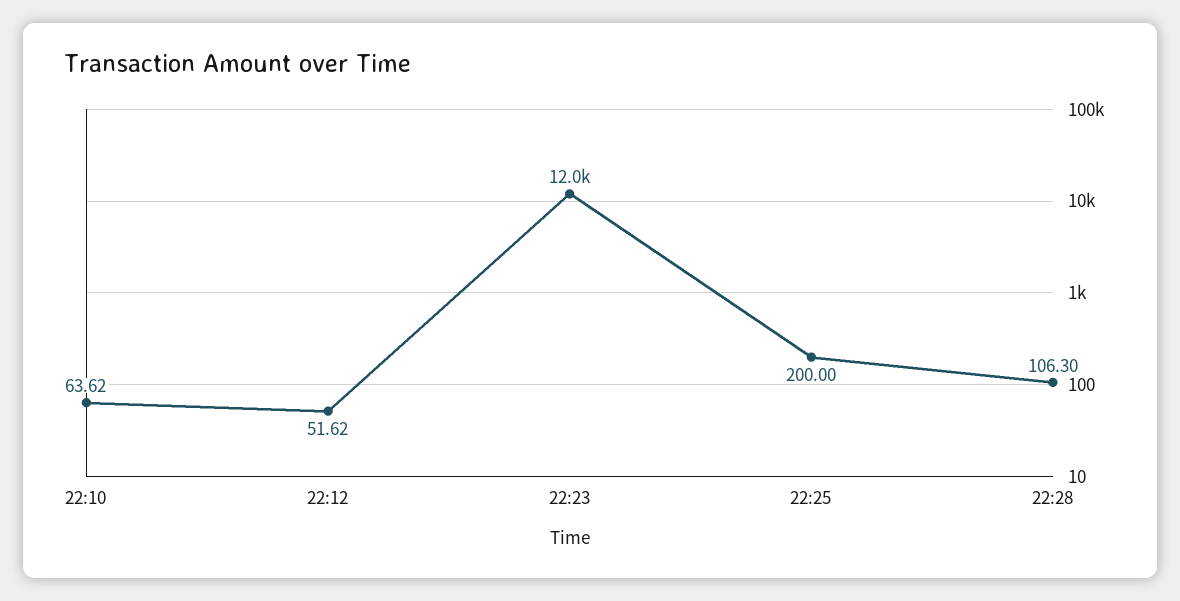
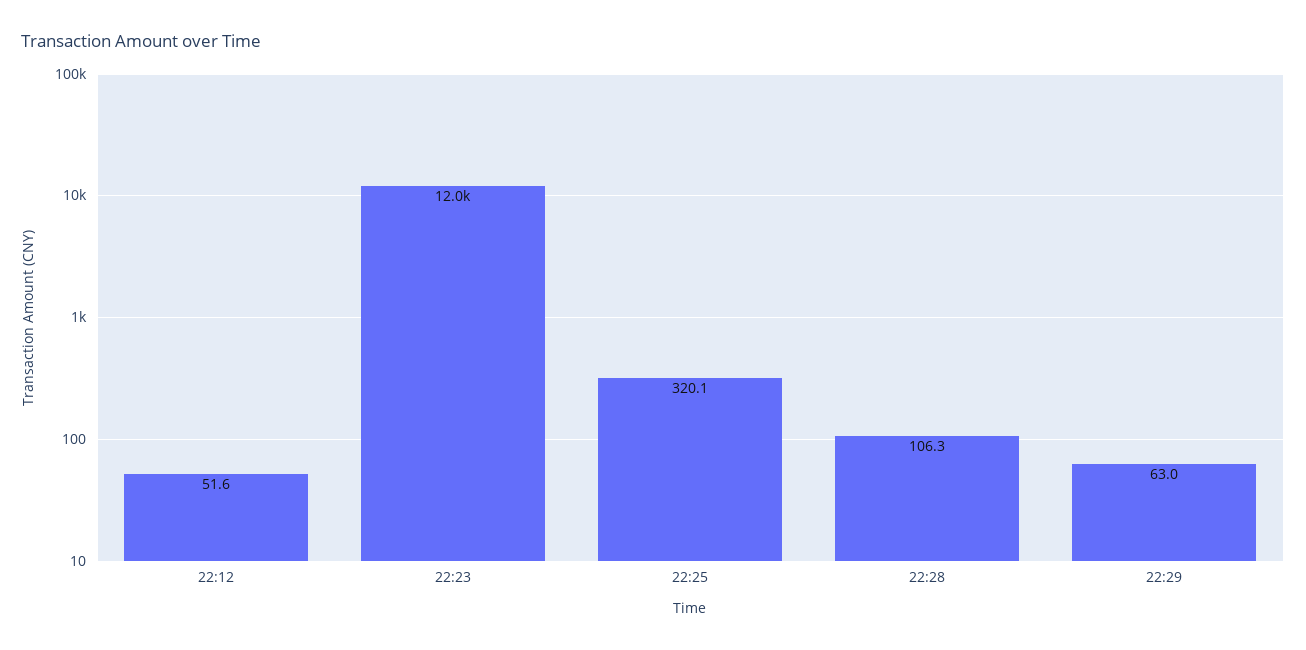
22:10: 63.62 -> none
22:25: 200 -> 320.1
22:29: none -> 63

